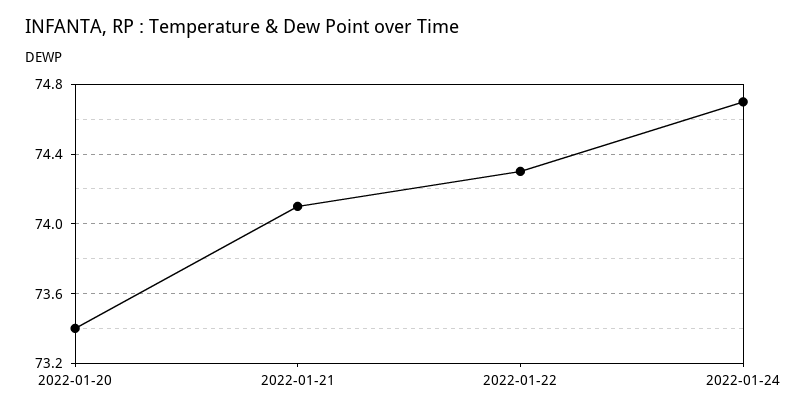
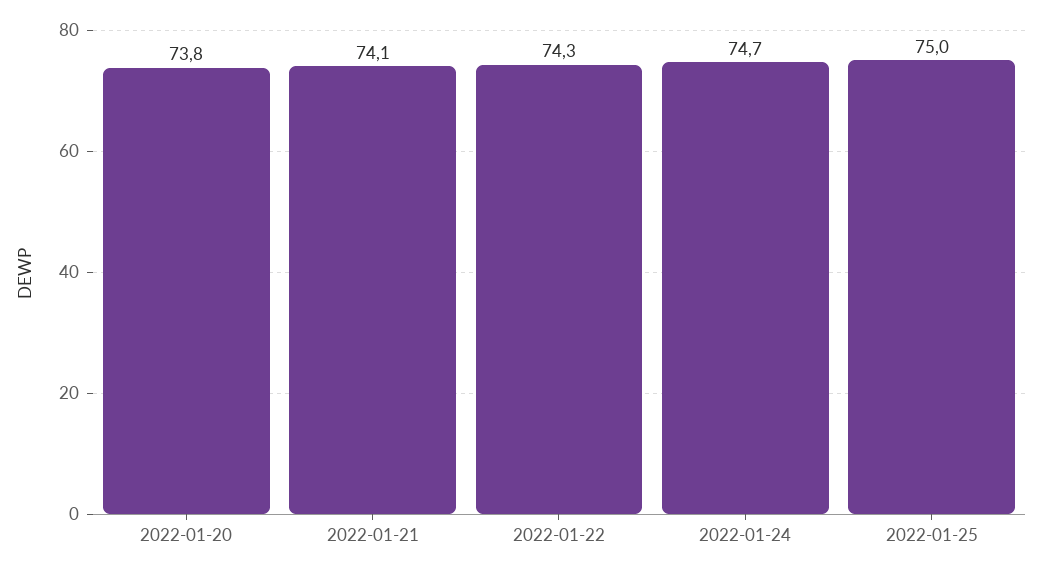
2022-01-20: 73.4 -> 73.8
2022-01-25: none -> 75

